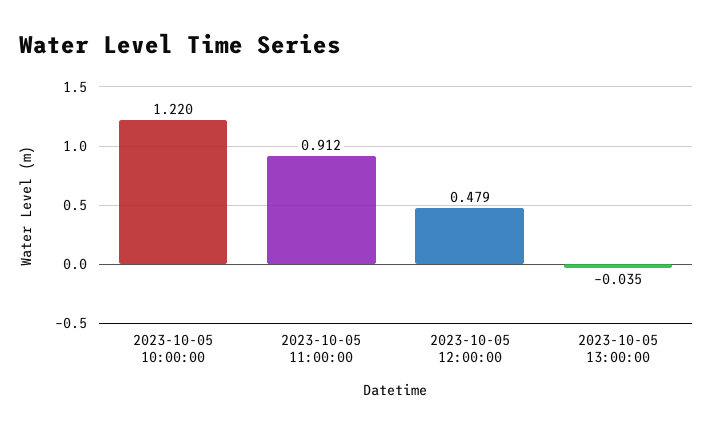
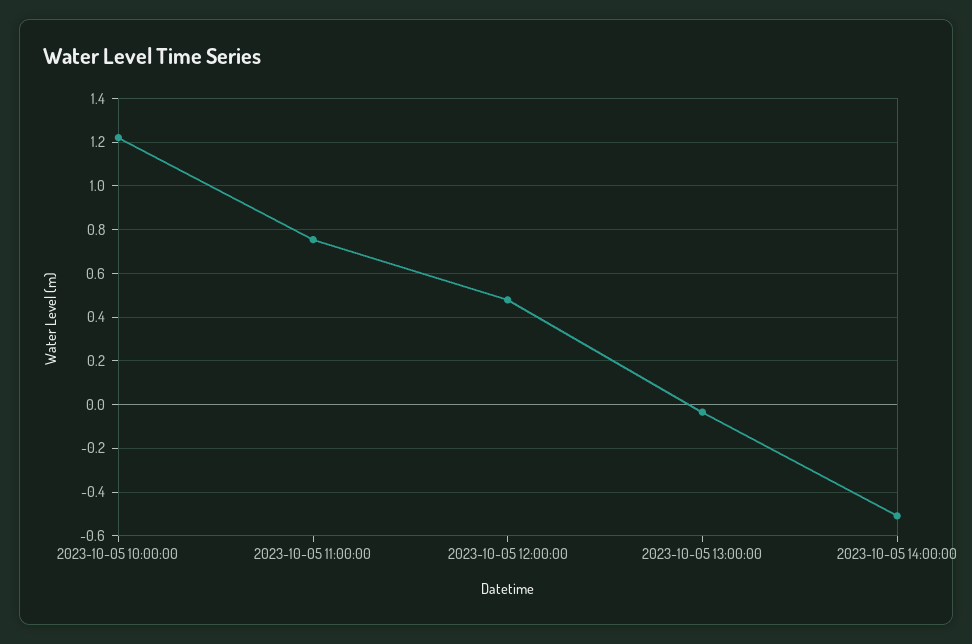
2023-10-05 11:00:00: 0.912 -> 0.75
2023-10-05 14:00:00: none -> -0.5

